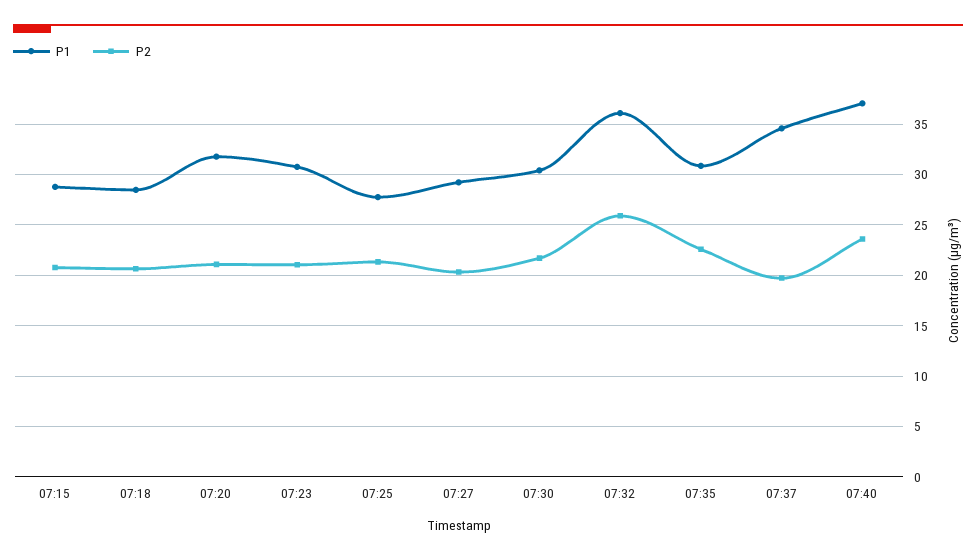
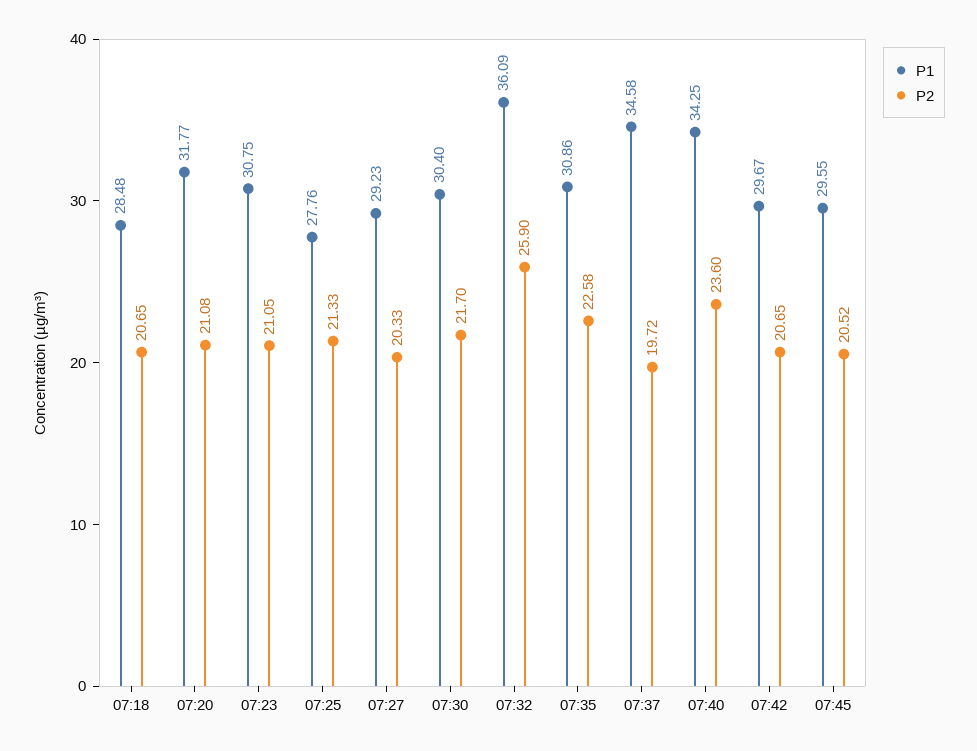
P1, 07:15: 29 -> none
P2, 07:15: 21 -> none
P1, 07:40: 37 -> 34.25
P1, 07:42: none -> 29.67
P2, 07:42: none -> 20.65
P1, 07:45: none -> 29.55
P2, 07:45: none -> 20.52

